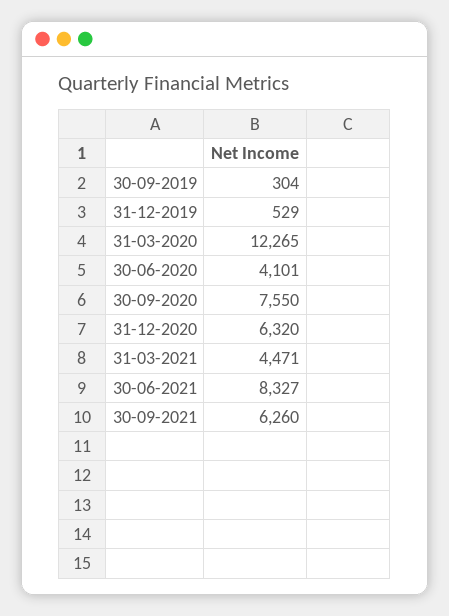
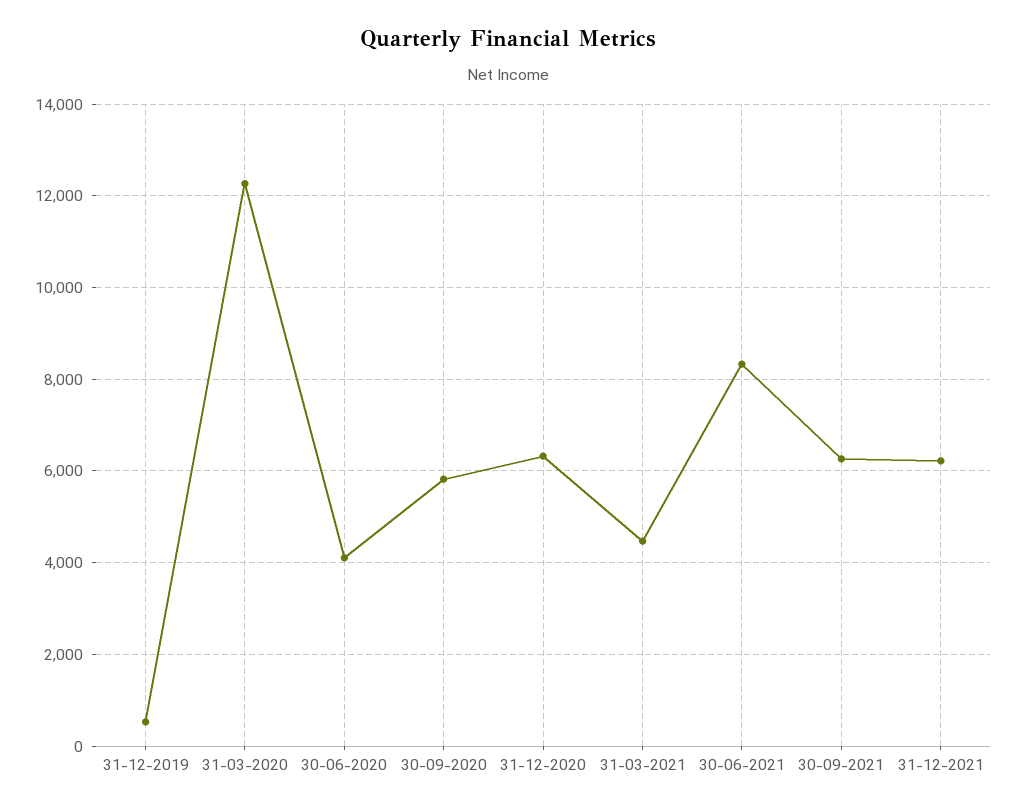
30-09-2019: 304 -> none
30-09-2020: 7550 -> 5800
31-12-2021: none -> 6200

